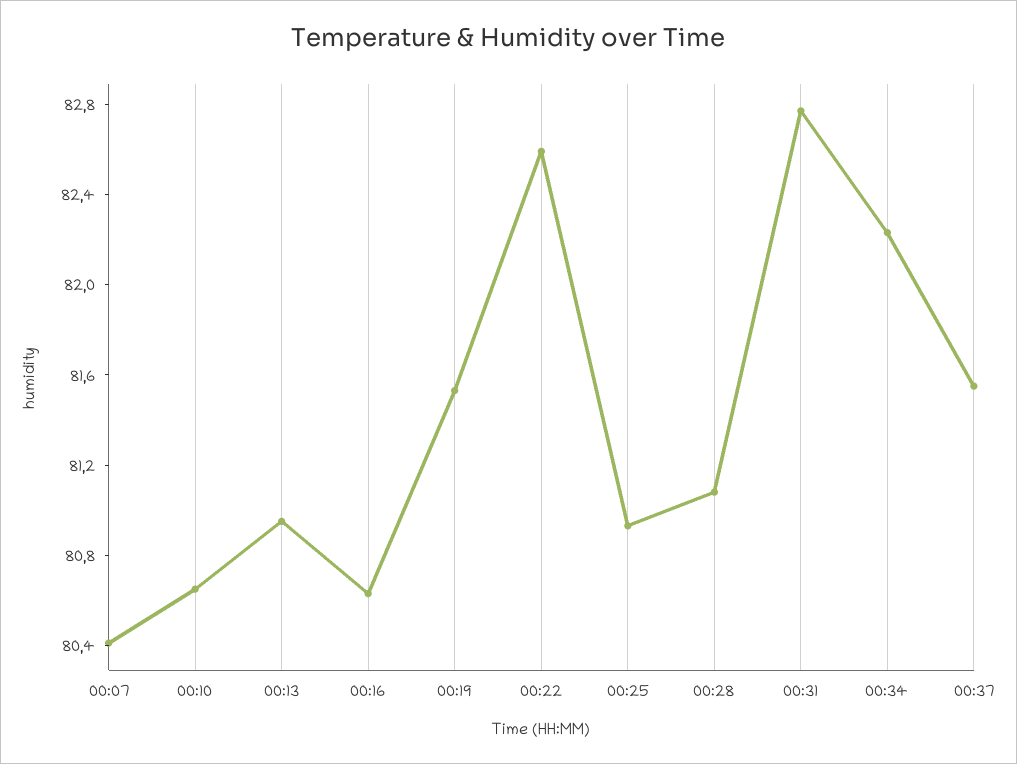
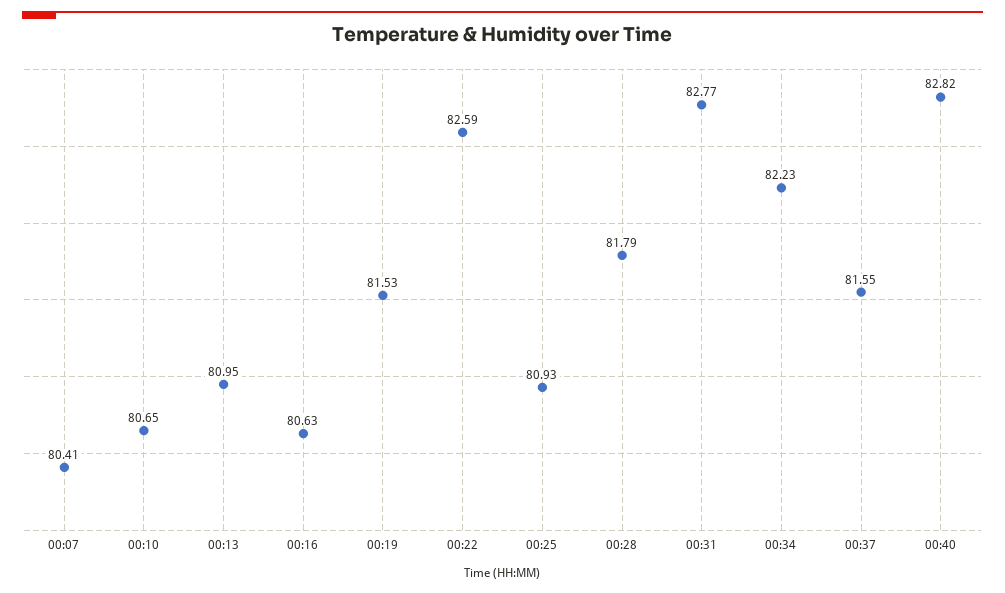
00:28: 81.1 -> 81.79
00:40: none -> 82.82

